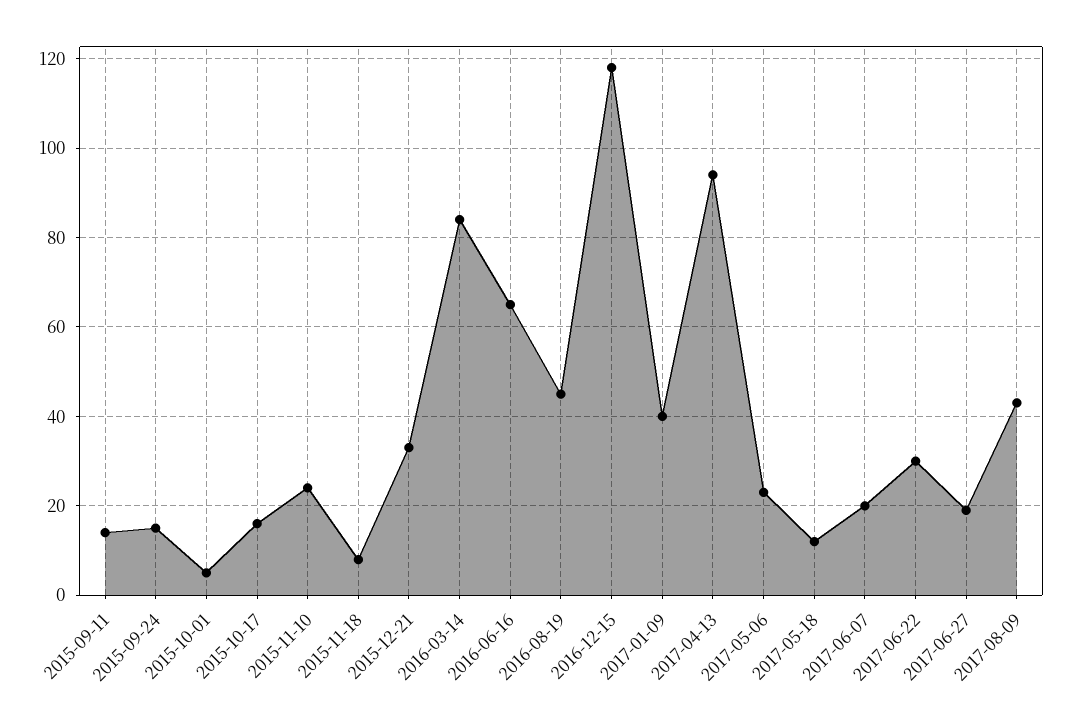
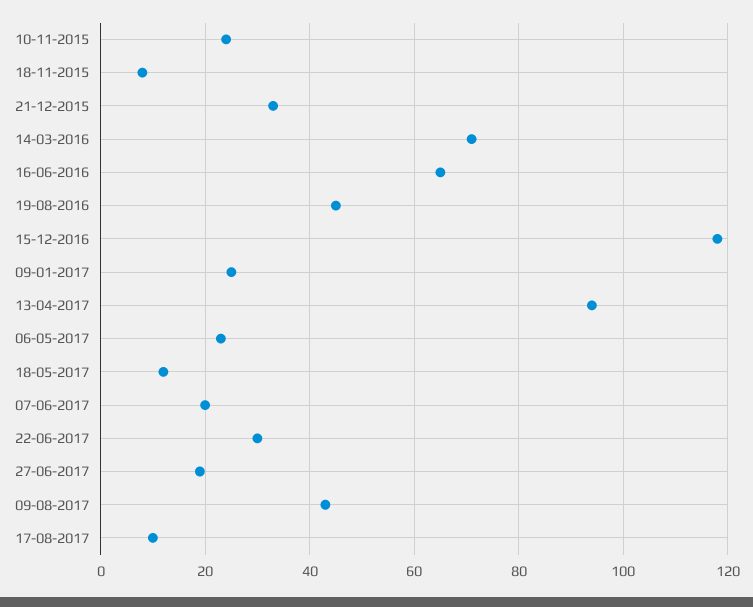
2015-09-11: 15 -> none
2015-09-24: 15 -> none
2015-10-01: 5 -> none
2015-10-17: 15 -> none
2016-03-14: 85 -> 70
2017-01-09: 40 -> 25
17-08-2017: none -> 10

